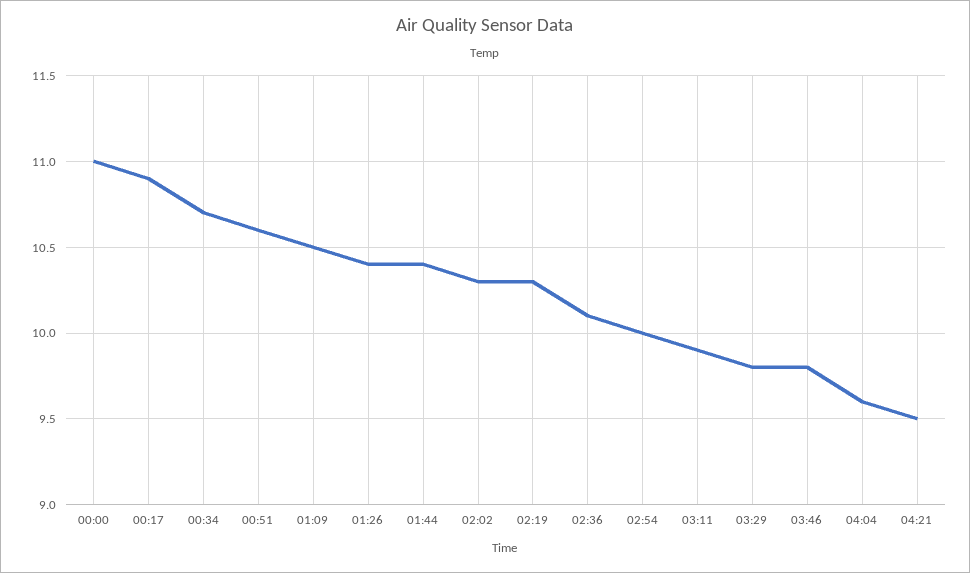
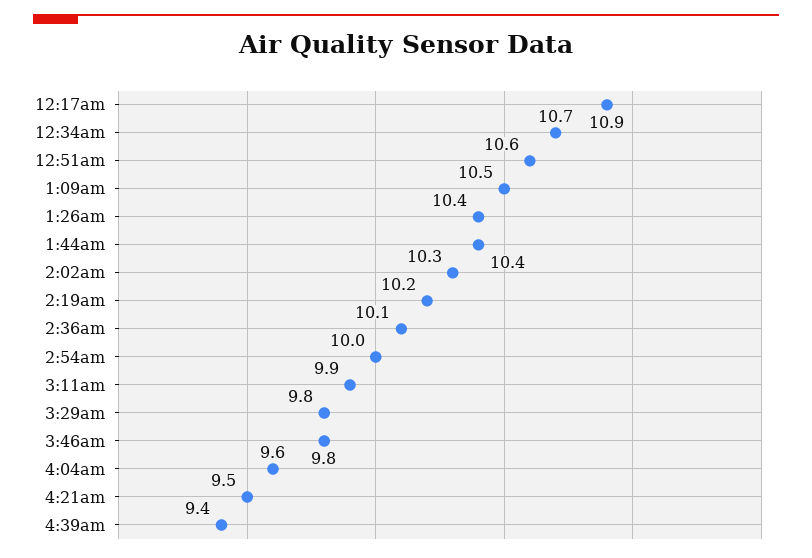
00:00: 11 -> none
02:19: 10.3 -> 10.2
4:39am: none -> 9.4

